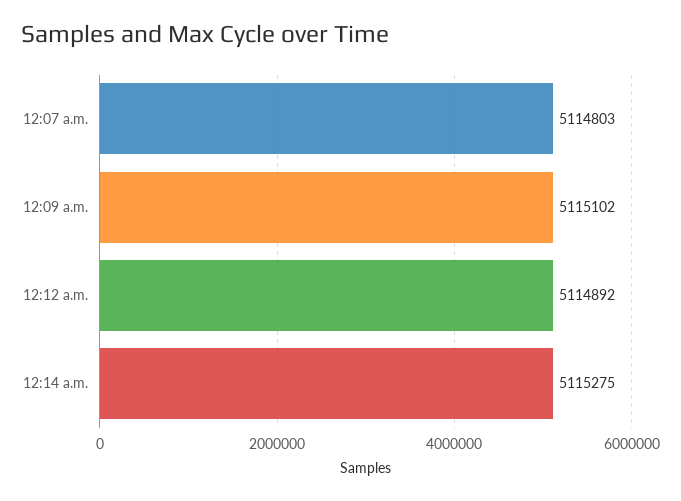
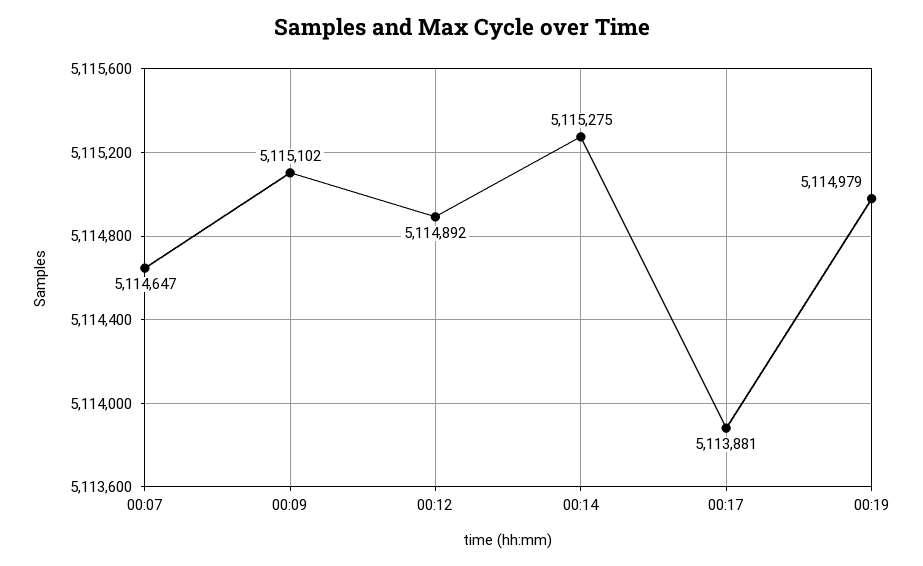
12:07 a.m.: 5114803 -> 5114647
00:17: none -> 5113881
00:19: none -> 5114979

